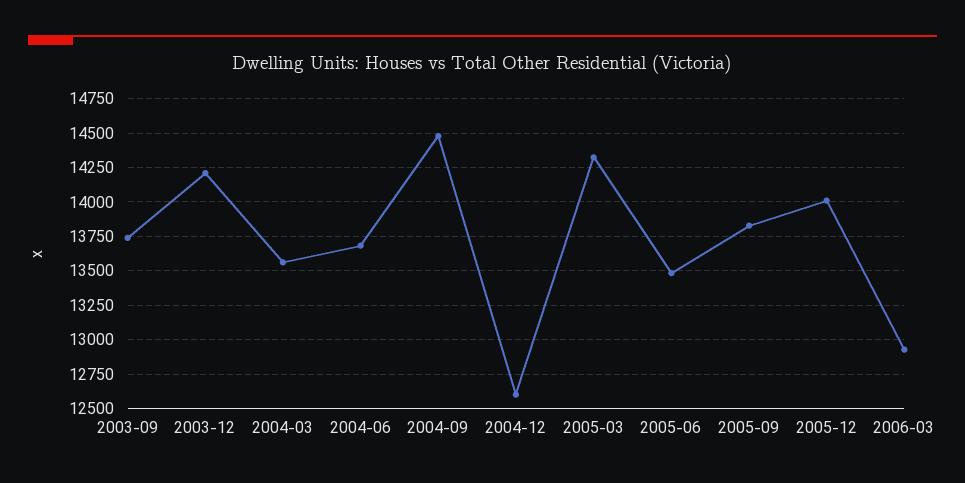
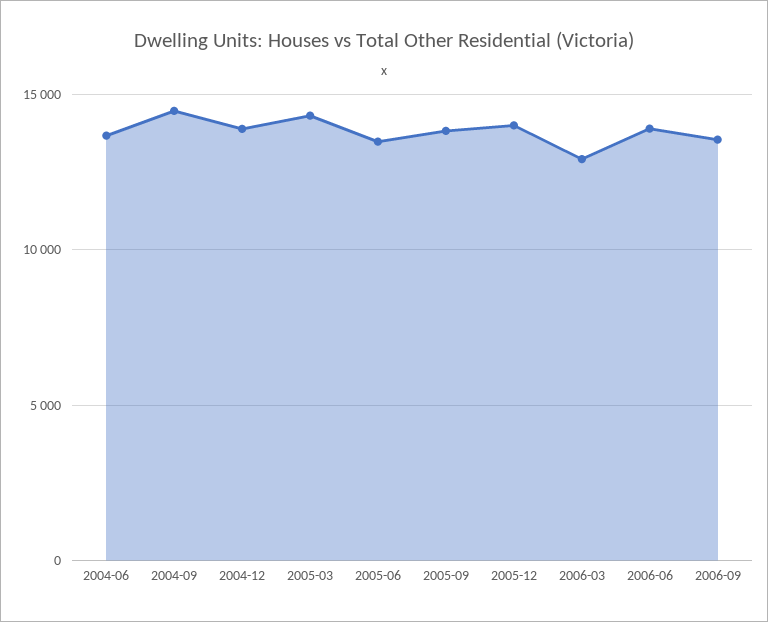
2003-09: 13750 -> none
2003-12: 14200 -> none
2004-03: 13550 -> none
2004-12: 12600 -> 14000
2006-06: none -> 14000
2006-09: none -> 13500

